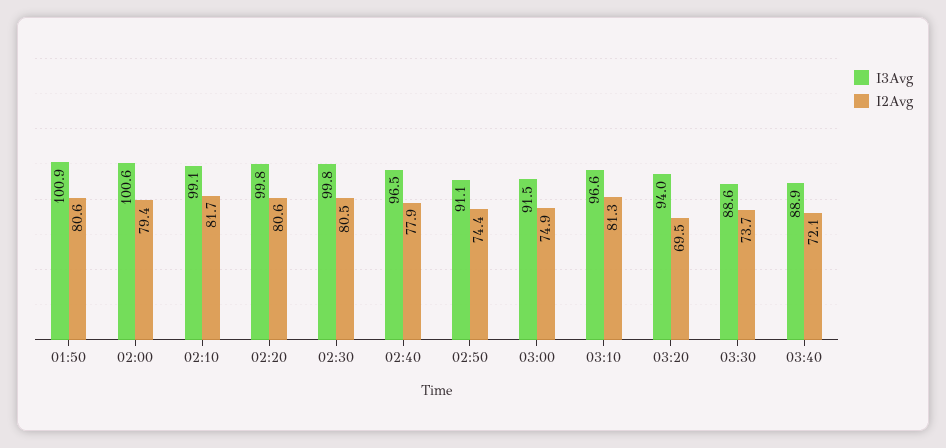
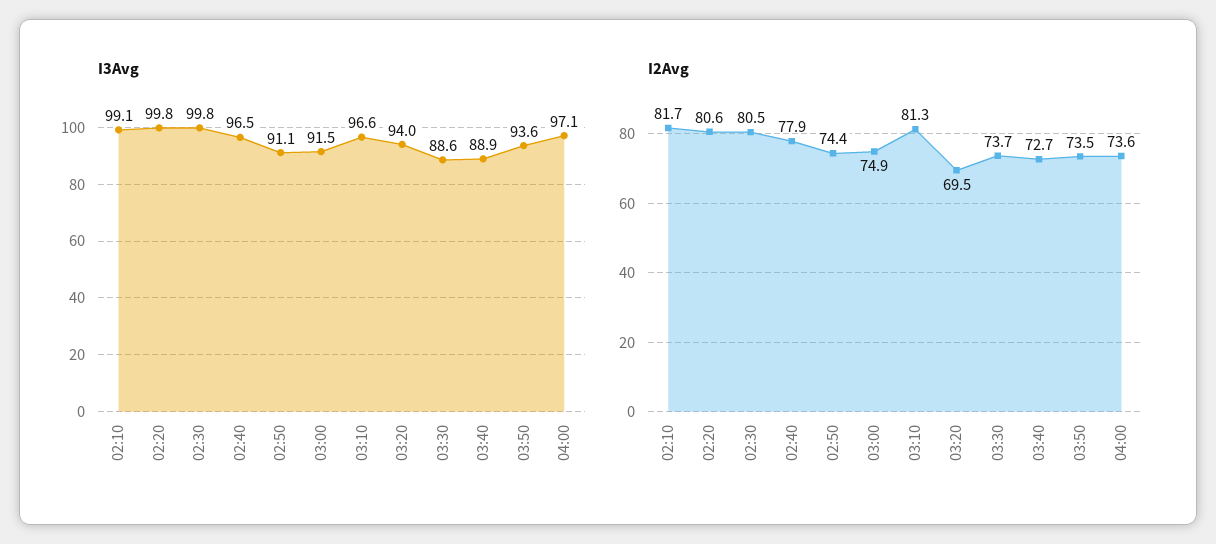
I3Avg, 01:50: 100.9 -> none
I2Avg, 01:50: 80.6 -> none
I3Avg, 02:00: 100.6 -> none
I2Avg, 02:00: 79.4 -> none
I2Avg, 03:40: 72.1 -> 72.7
I3Avg, 03:50: none -> 93.6
I3Avg, 04:00: none -> 97.1
I2Avg, 03:50: none -> 73.5
I2Avg, 04:00: none -> 73.6

